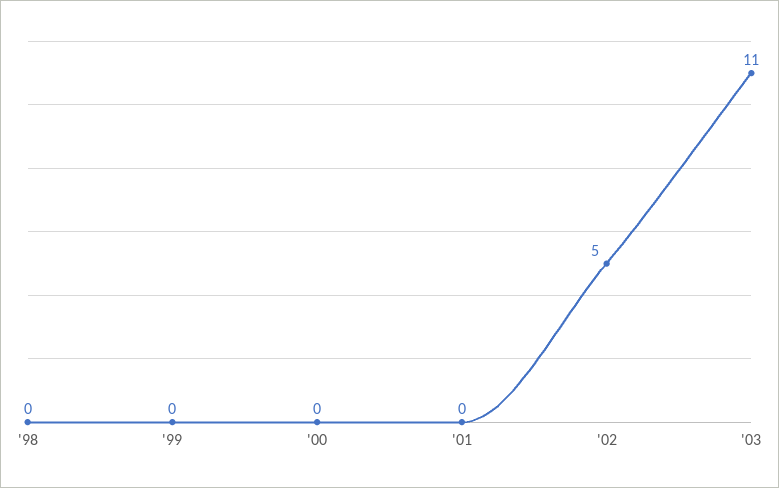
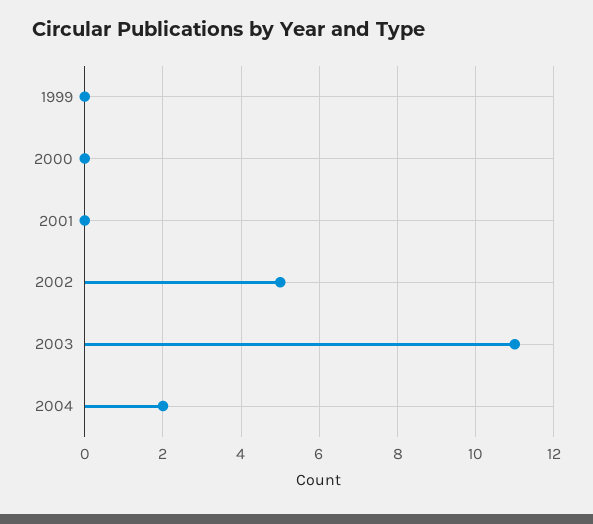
'98: 0 -> none
2004: none -> 2

